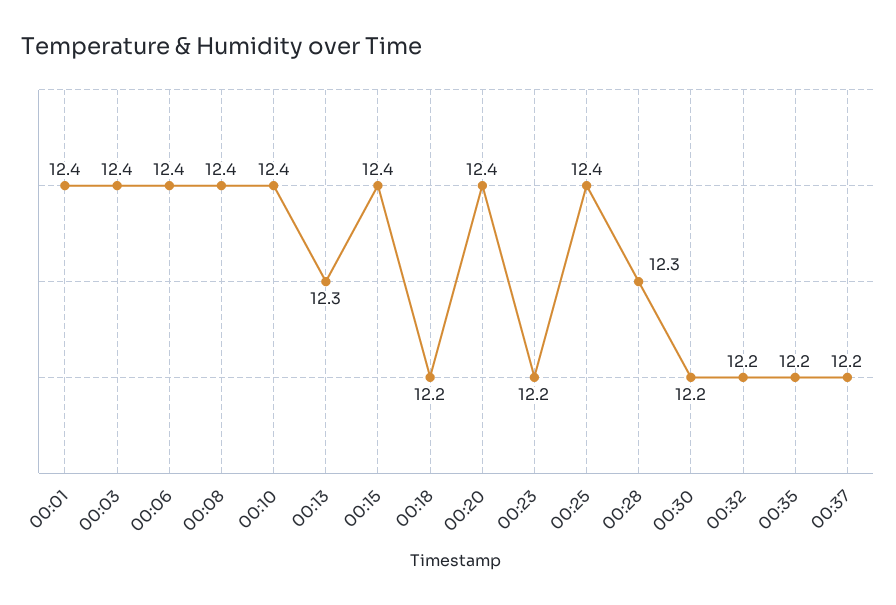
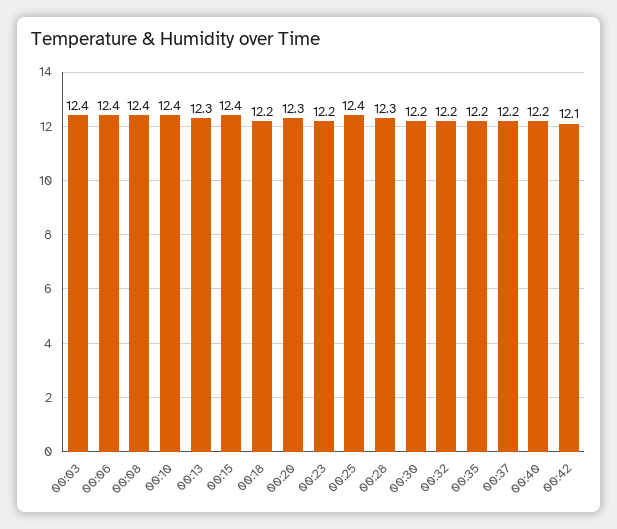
00:01: 12.4 -> none
00:20: 12.4 -> 12.3
00:40: none -> 12.2
00:42: none -> 12.1

